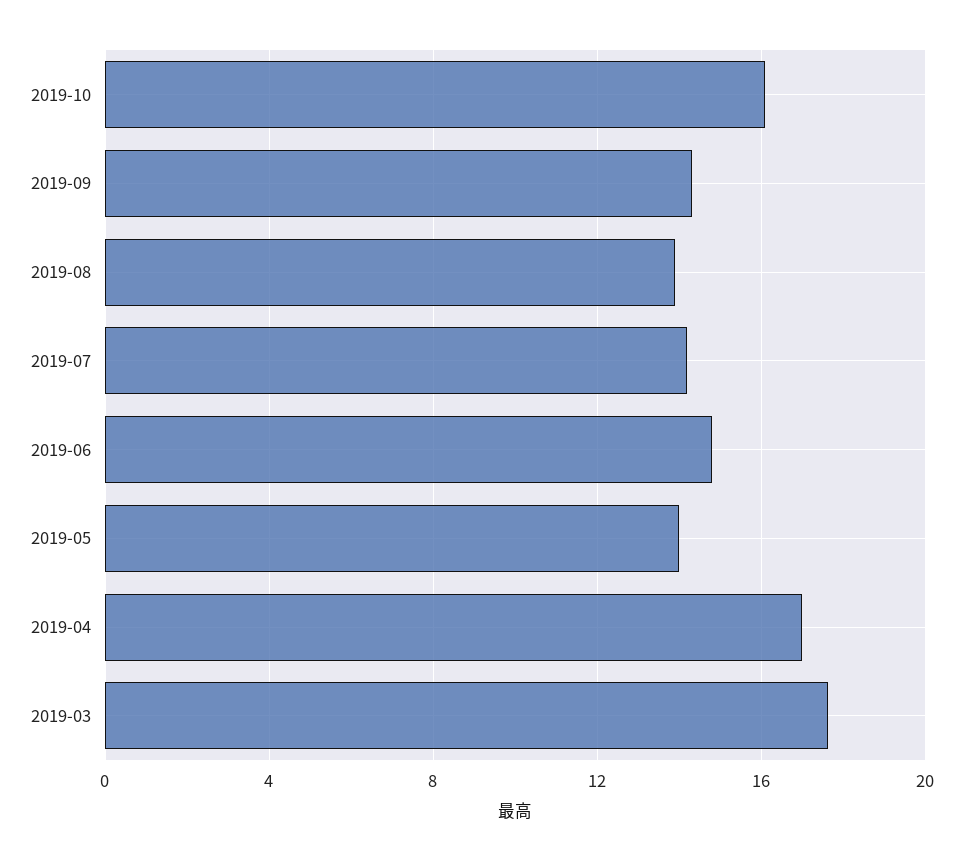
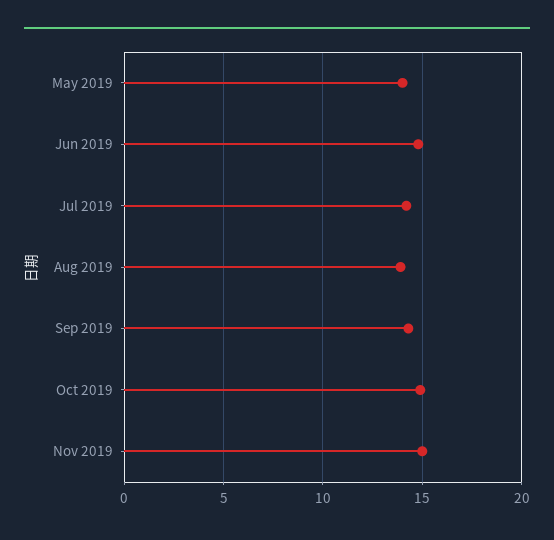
2019-10: 16 -> 15
2019-04: 17 -> none
2019-03: 17.5 -> none
Nov 2019: none -> 15

